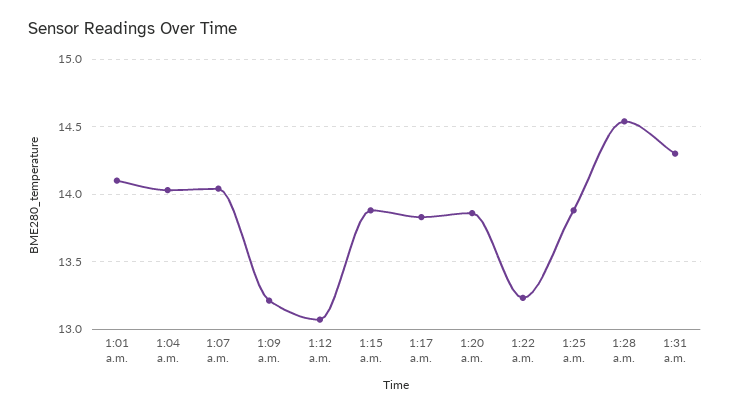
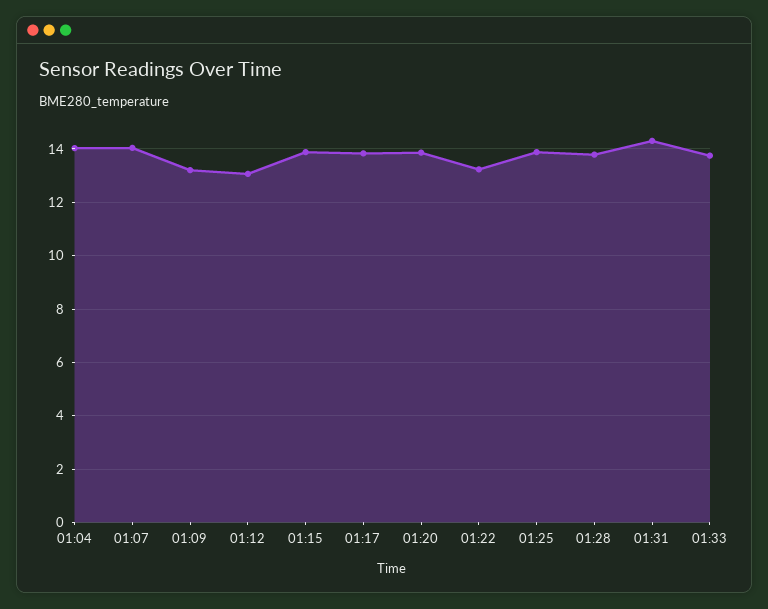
1:01 a.m.: 14.1 -> none
1:28 a.m.: 14.55 -> 13.75
01:33: none -> 13.75

